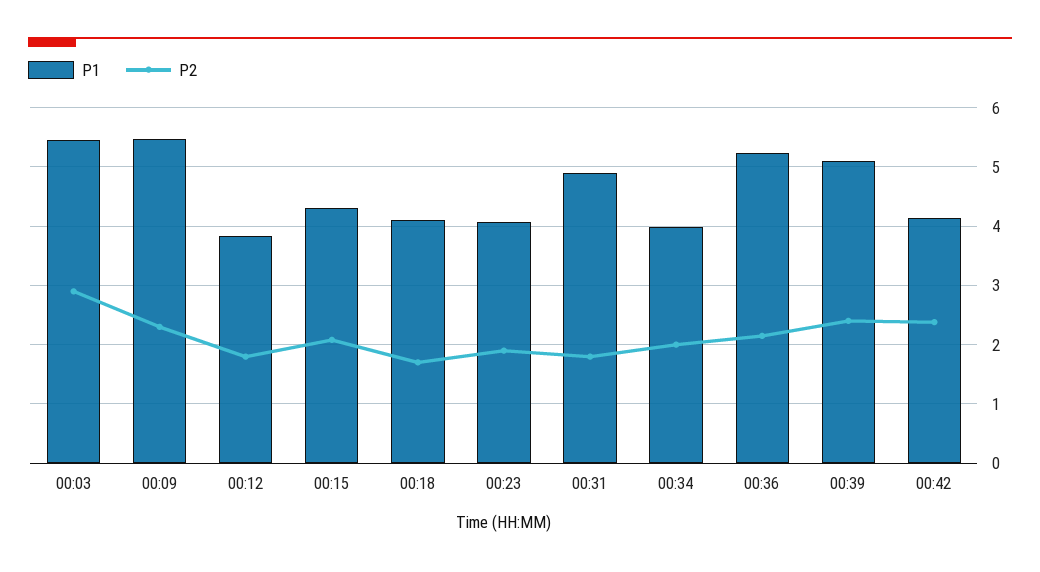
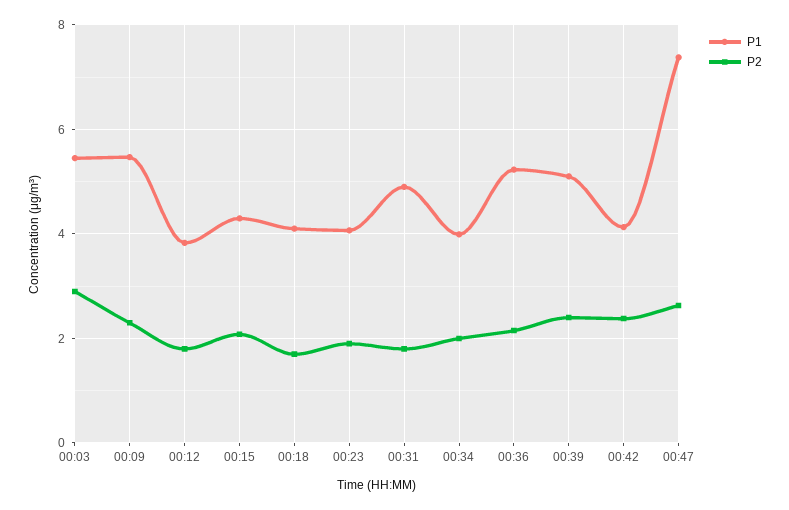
P1, 00:47: none -> 7.4
P2, 00:47: none -> 2.6

